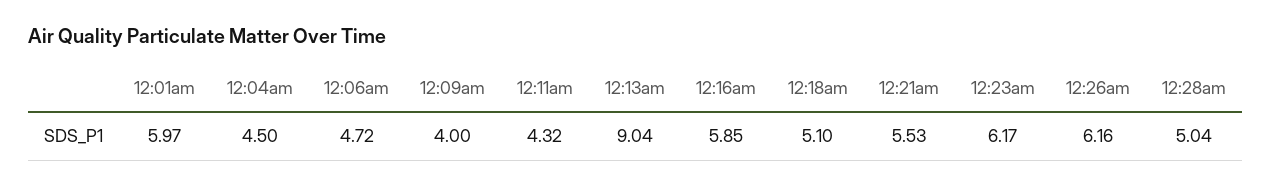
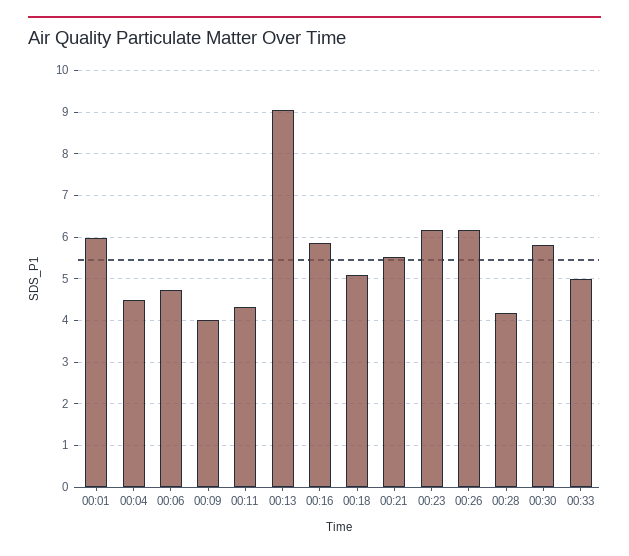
12:28am: 5.04 -> 4.2
00:30: none -> 5.8
00:33: none -> 5

